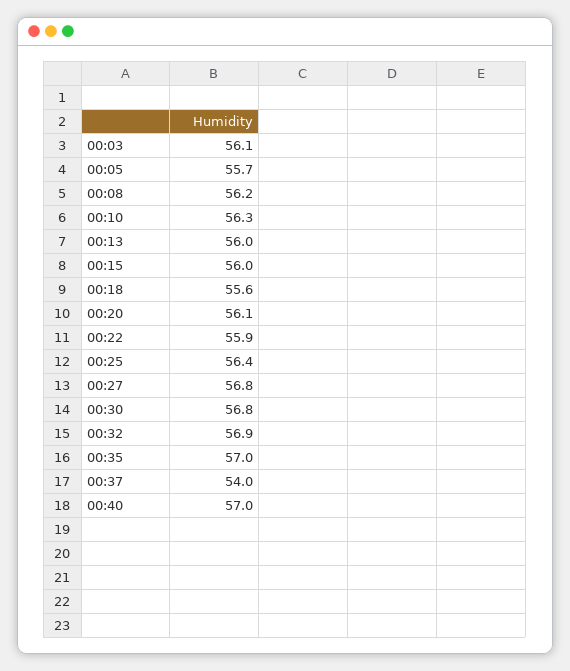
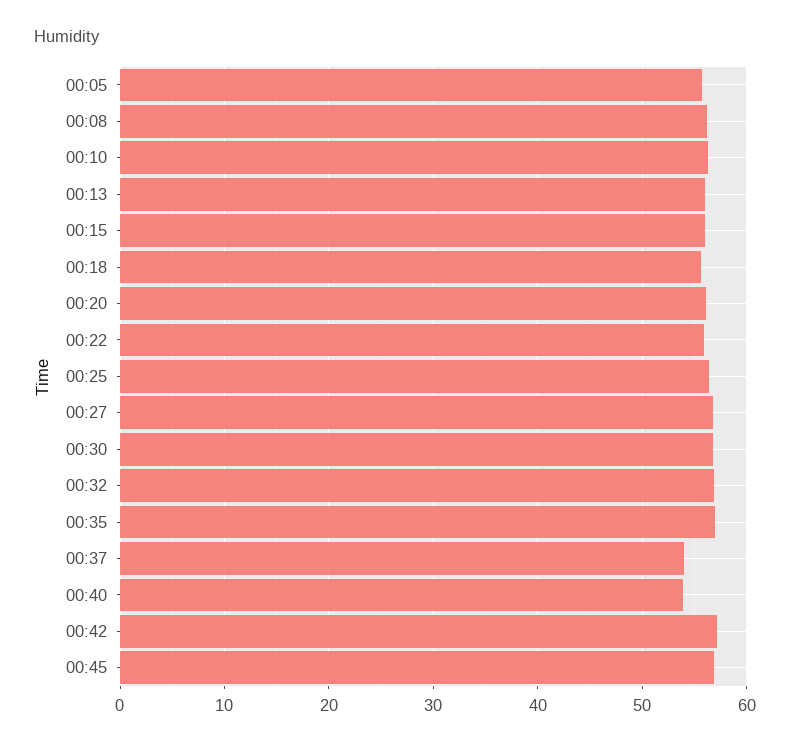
00:03: 56.1 -> none
00:40: 57 -> 54
00:42: none -> 57
00:45: none -> 57

